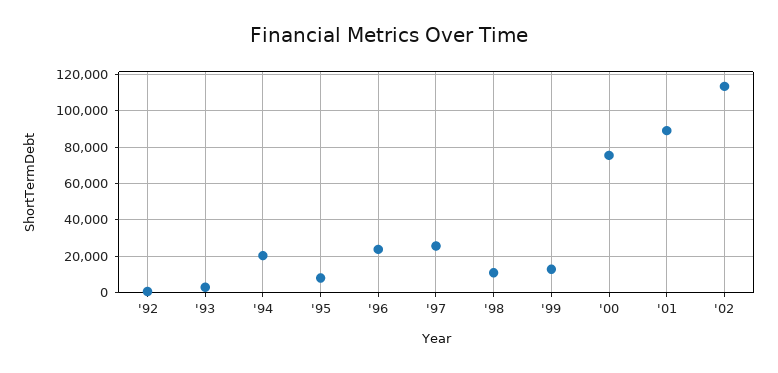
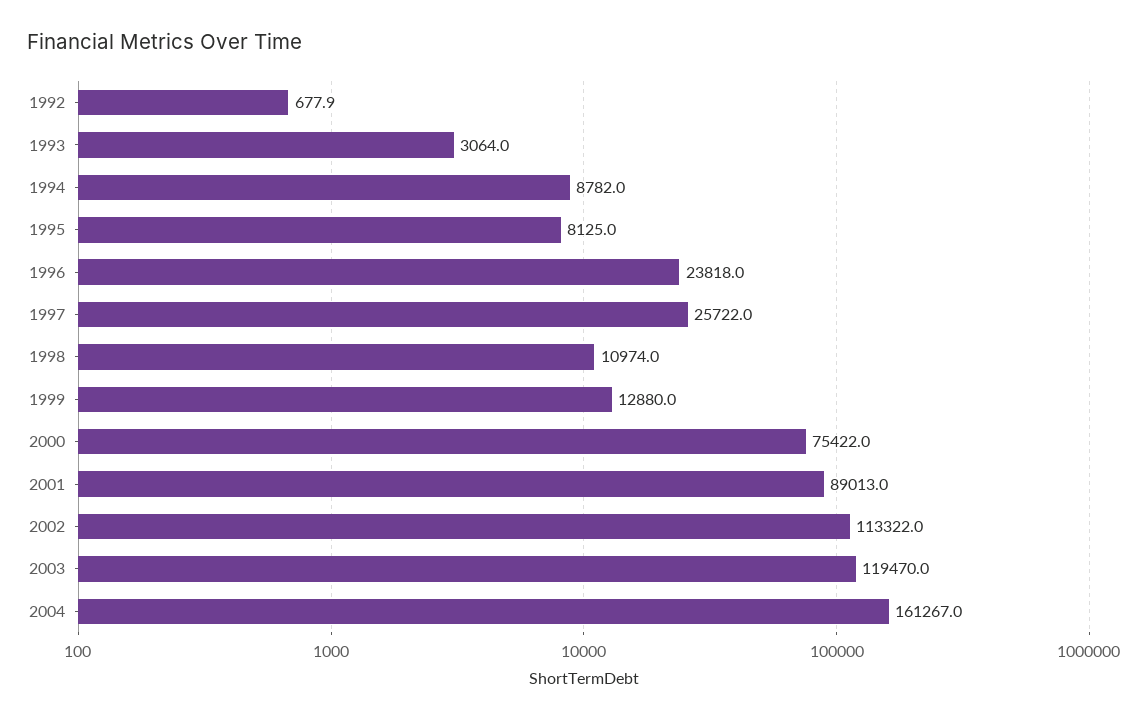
'94: 20000 -> 8782
2003: none -> 119470
2004: none -> 161267

